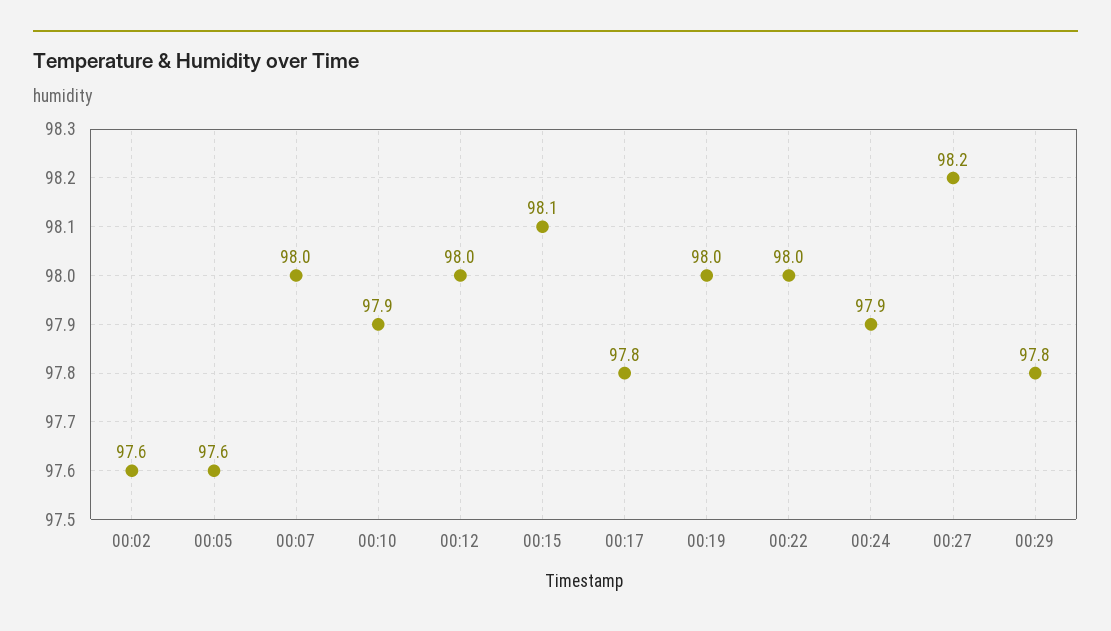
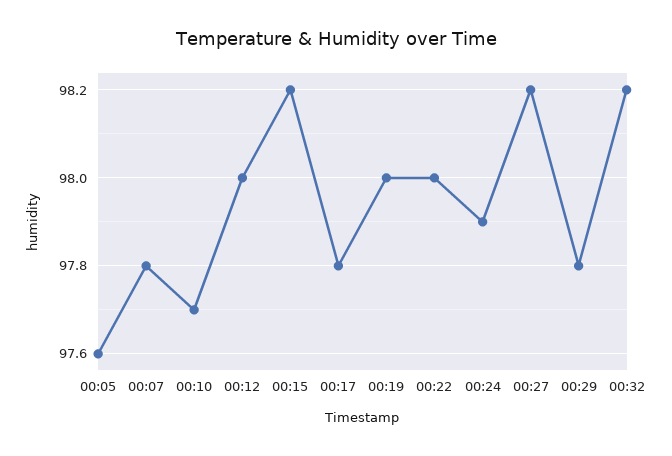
00:02: 97.6 -> none
00:07: 98 -> 97.8
00:10: 97.9 -> 97.7
00:15: 98.1 -> 98.2
00:32: none -> 98.2

